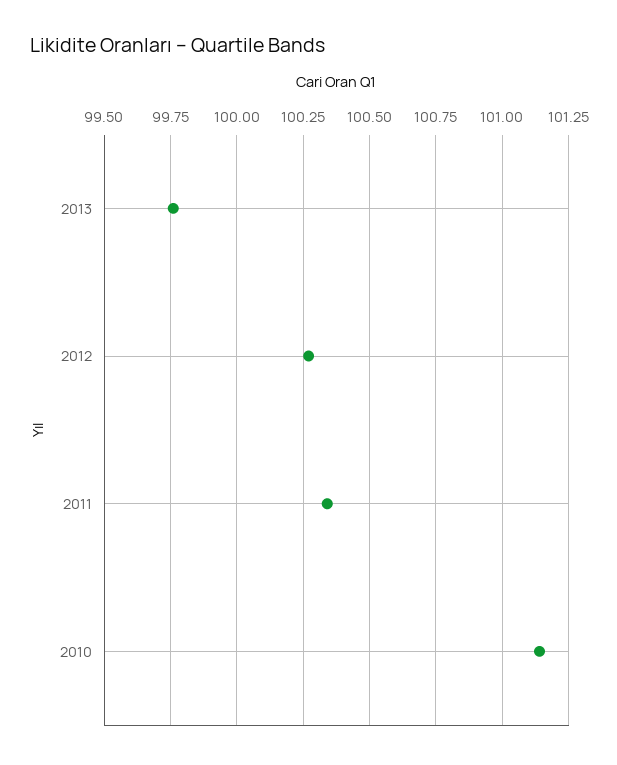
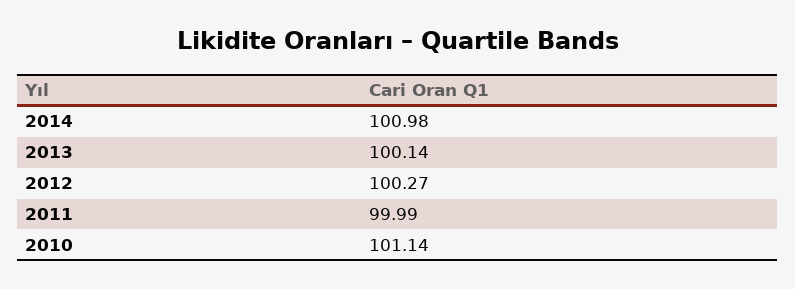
2013: 99.75 -> 100.14
2011: 100.35 -> 99.99
2014: none -> 100.98

